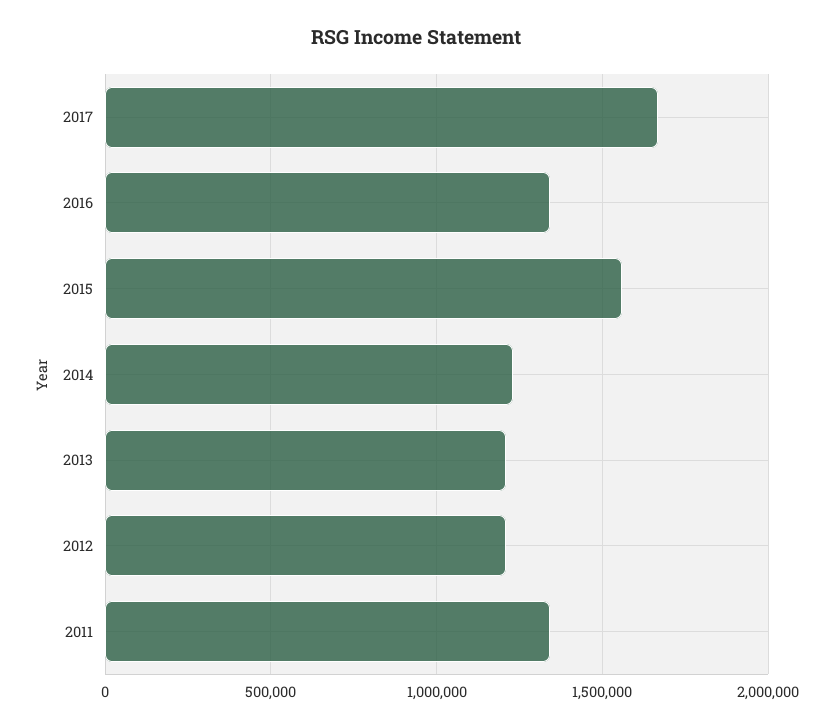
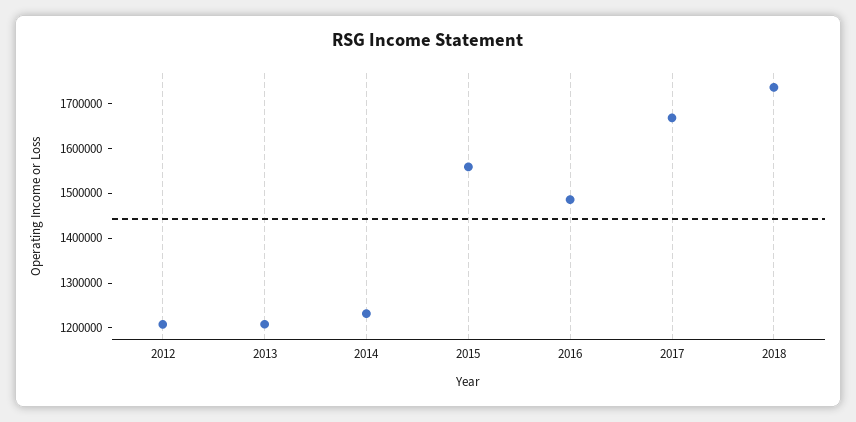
2016: 1350000 -> 1480000
2011: 1350000 -> none
2018: none -> 1740000

